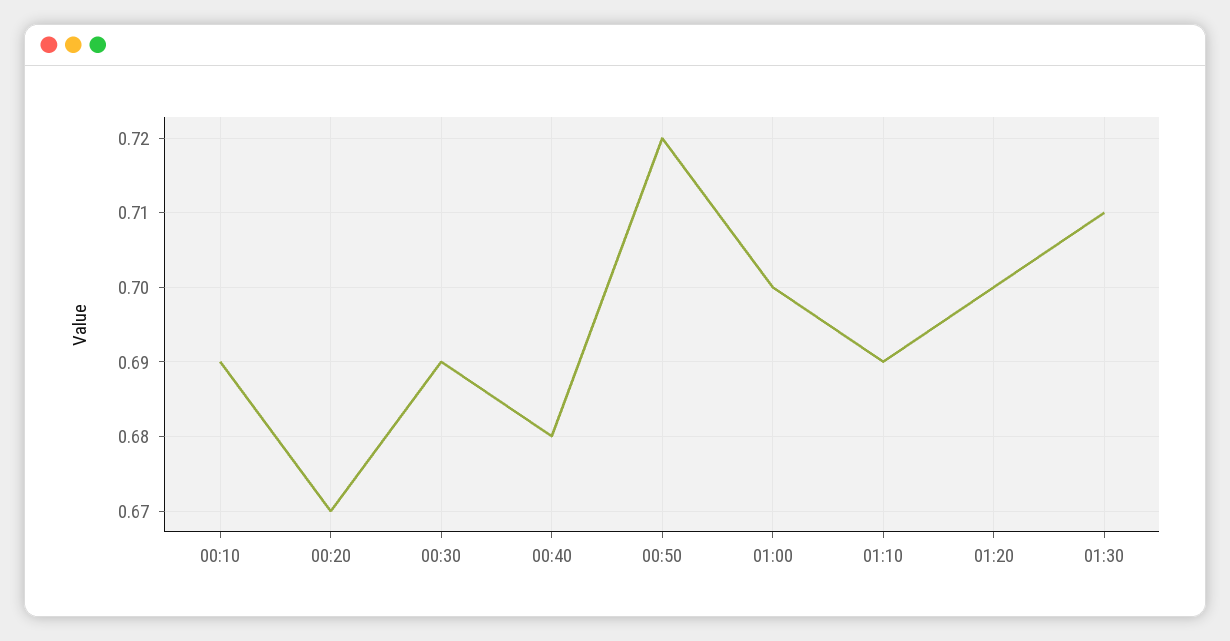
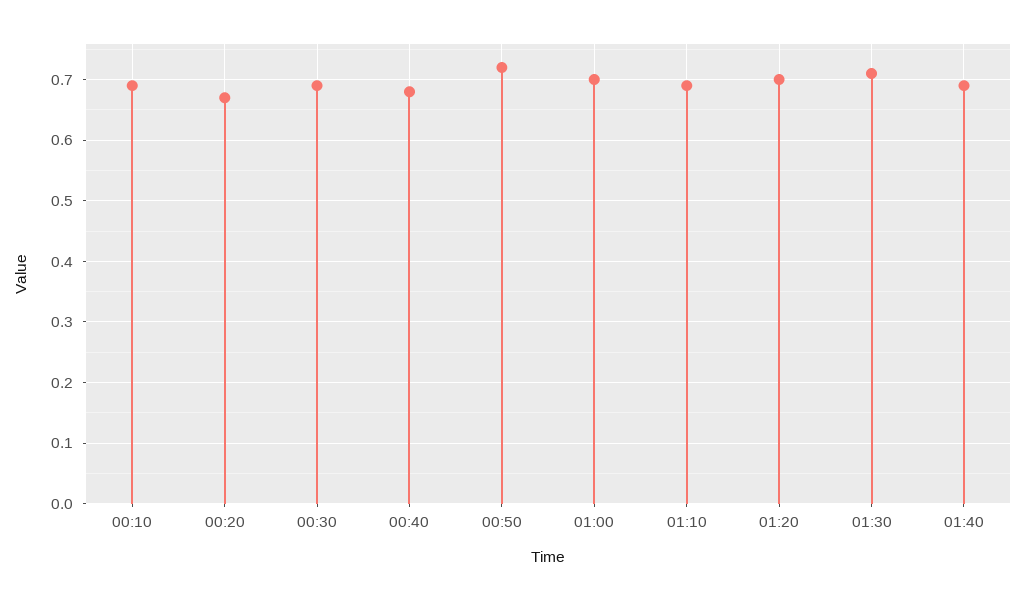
01:40: none -> 0.69

